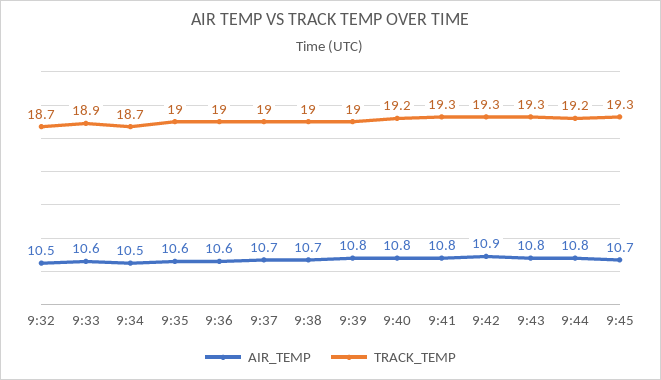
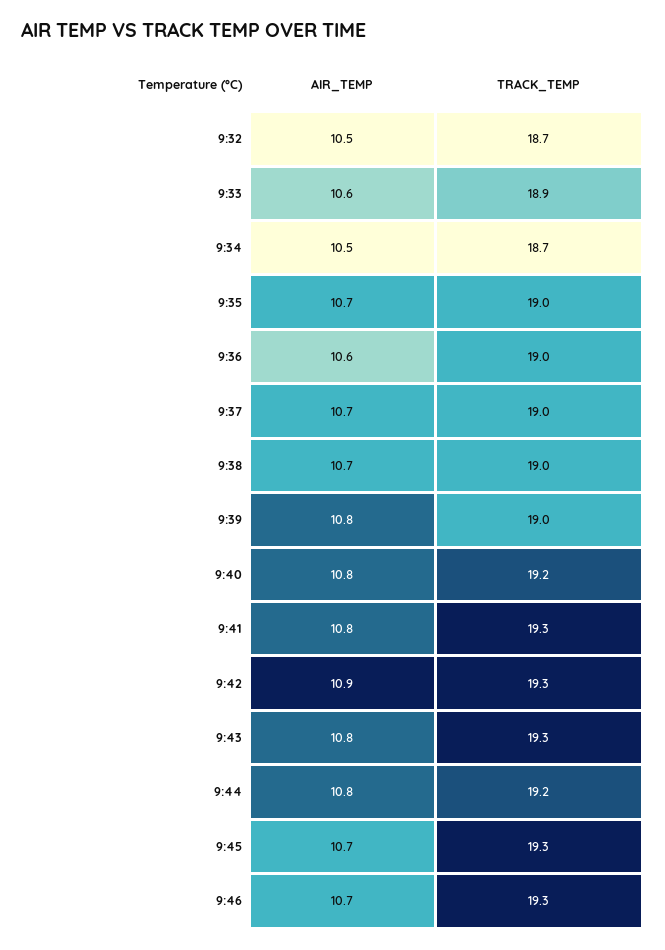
AIR_TEMP, 9:35: 10.6 -> 10.7
AIR_TEMP, 9:46: none -> 10.7
TRACK_TEMP, 9:46: none -> 19.3

